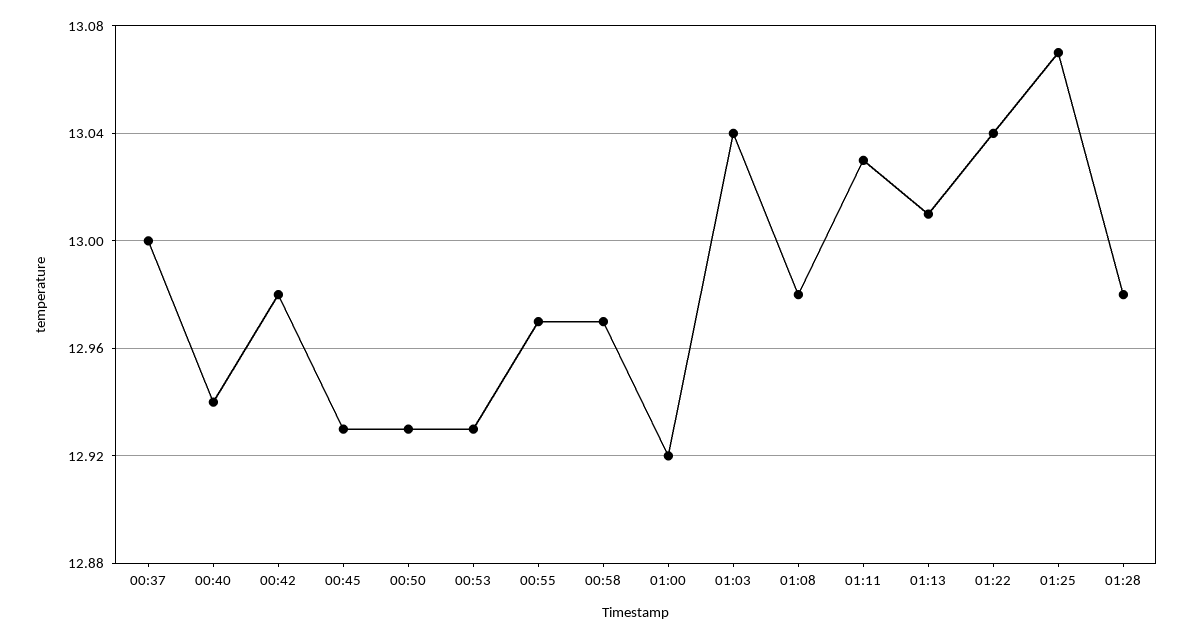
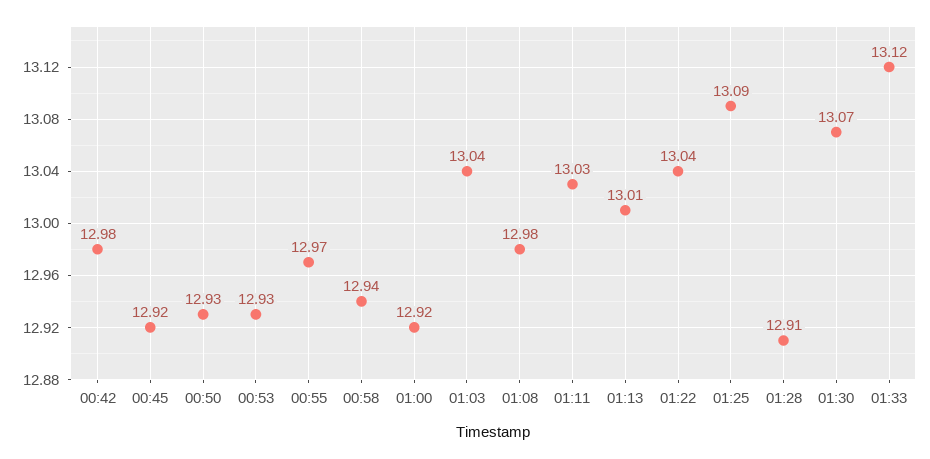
00:37: 13 -> none
00:40: 12.94 -> none
00:45: 12.93 -> 12.92
00:58: 12.97 -> 12.94
01:25: 13.07 -> 13.09
01:28: 12.98 -> 12.91
01:30: none -> 13.07
01:33: none -> 13.12

